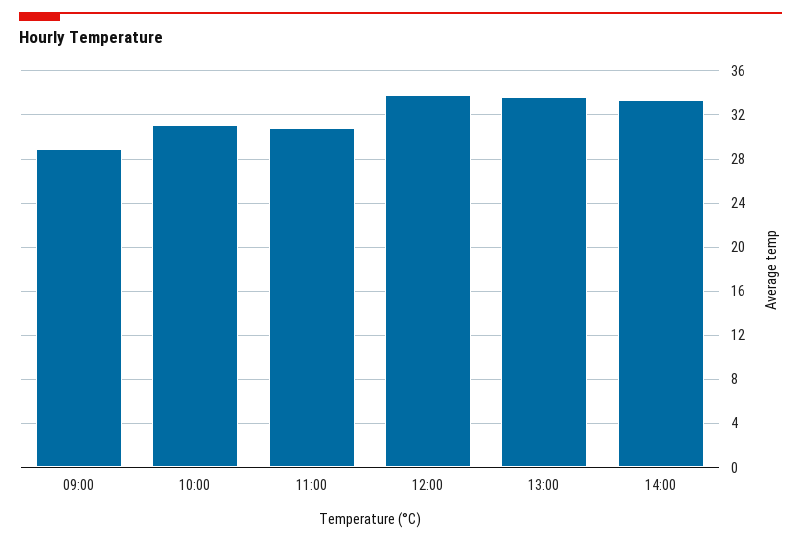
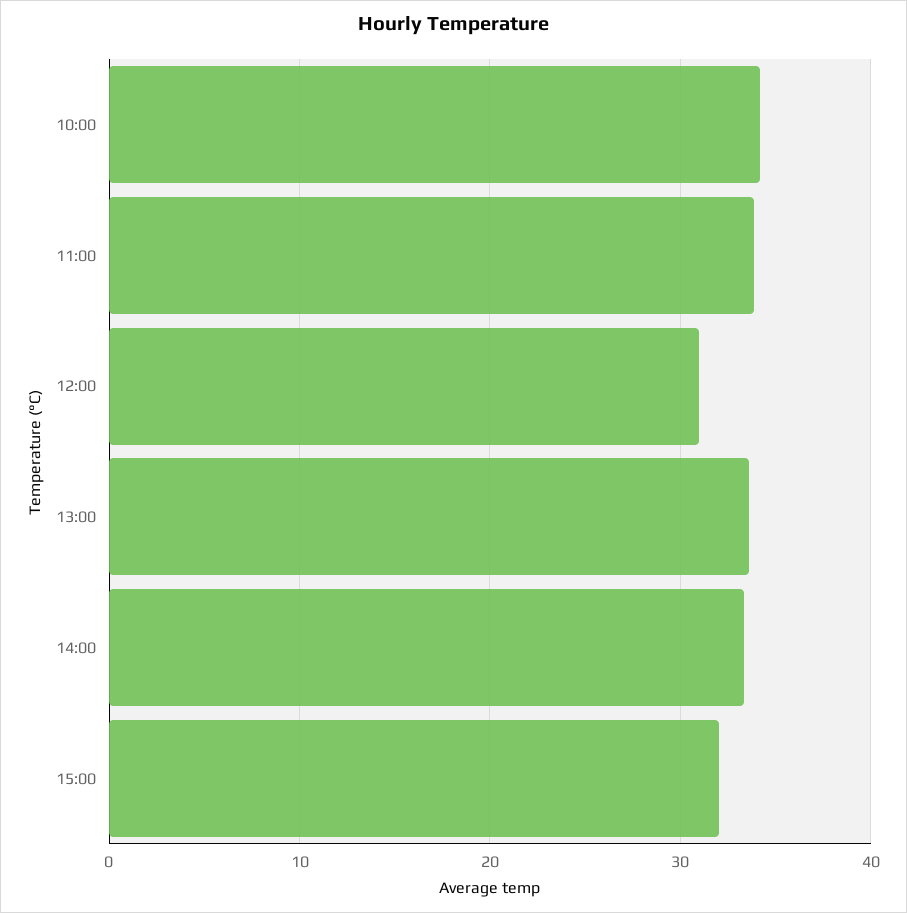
09:00: 29 -> none
10:00: 31 -> 34
11:00: 31 -> 34
12:00: 34 -> 31
15:00: none -> 32

